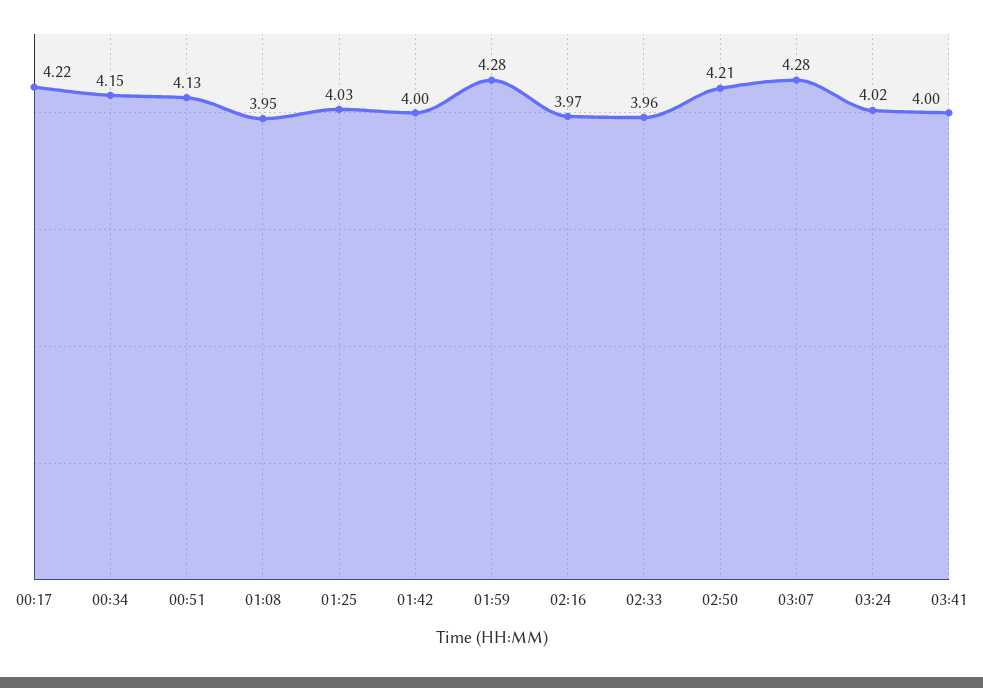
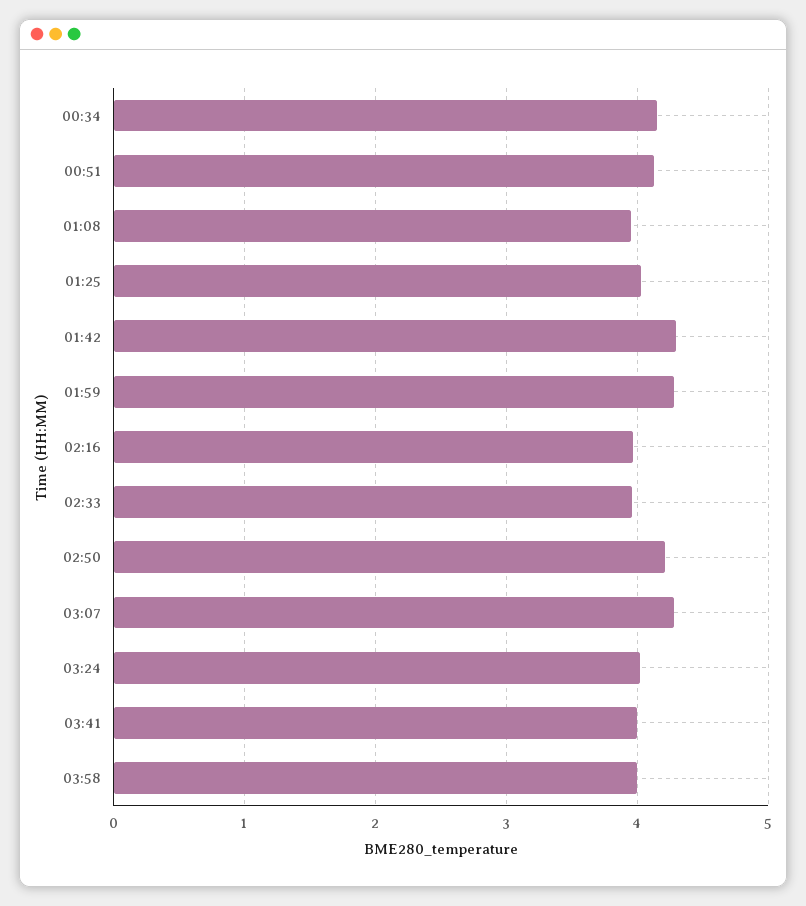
00:17: 4.22 -> none
01:42: 4 -> 4.3
03:58: none -> 4

